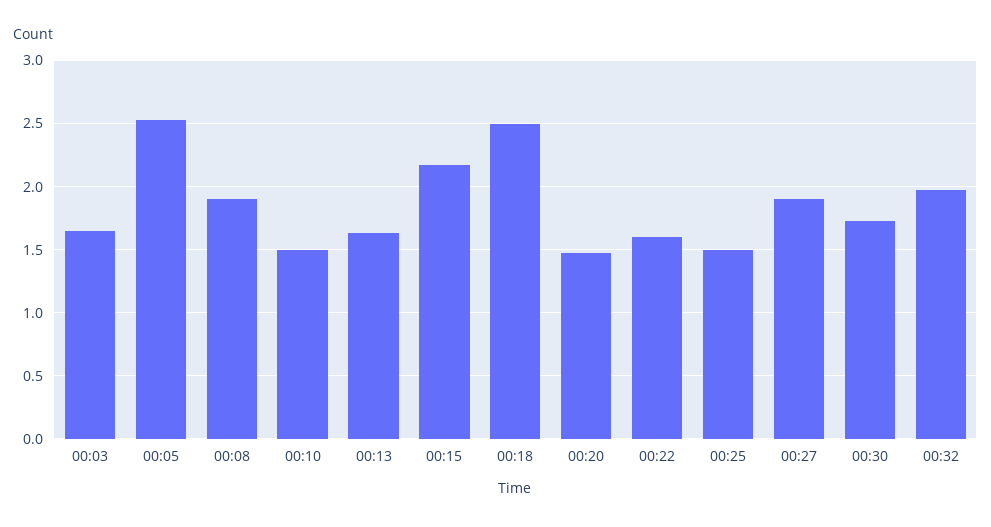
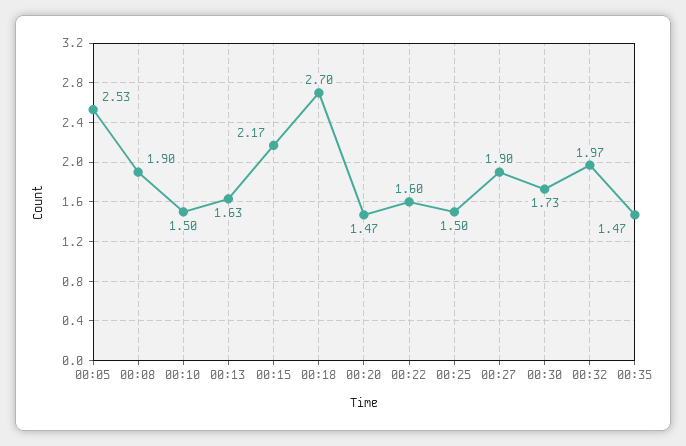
00:03: 1.65 -> none
00:18: 2.5 -> 2.7
00:35: none -> 1.47

